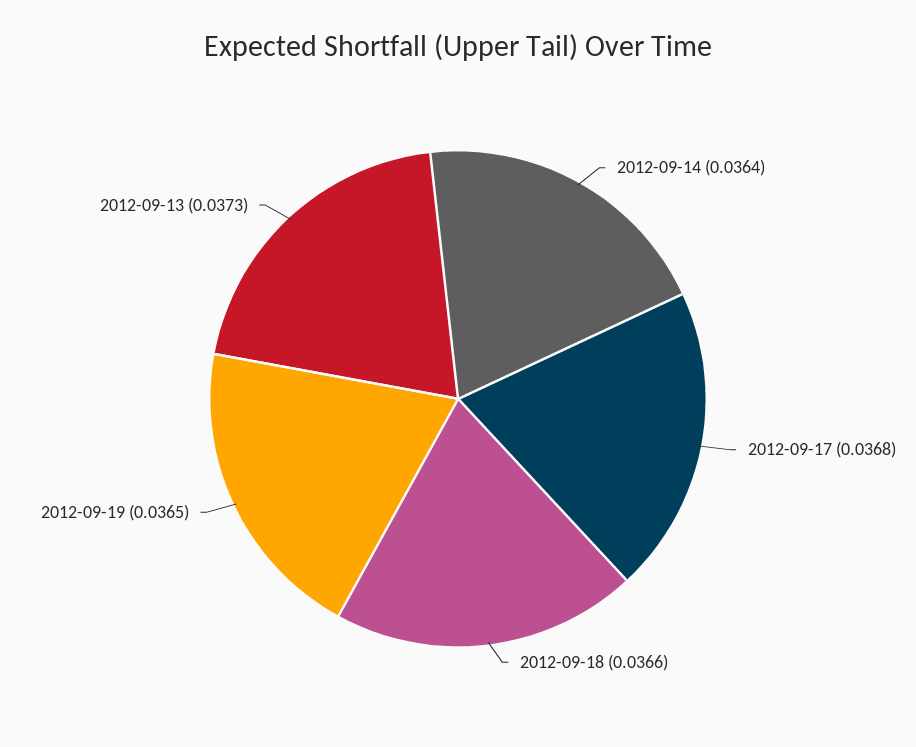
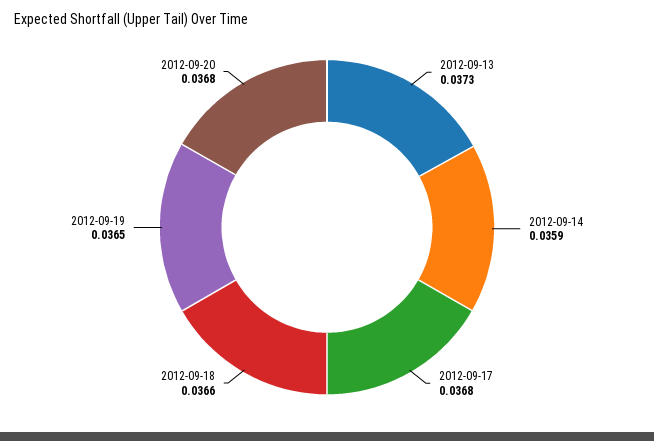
2012-09-14: 0.0364 -> 0.0359
2012-09-20: none -> 0.0368

